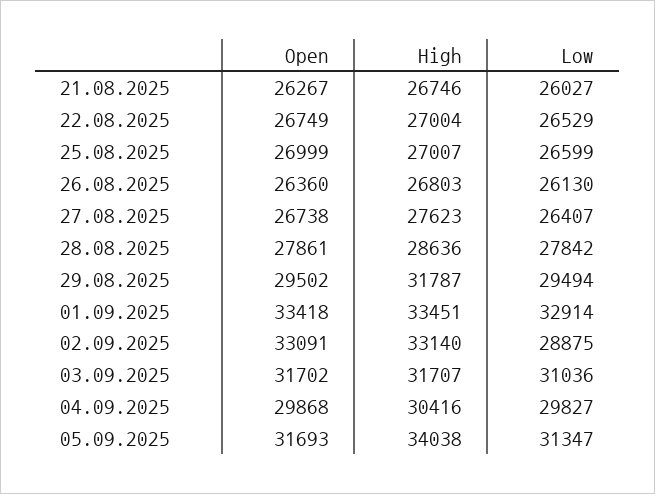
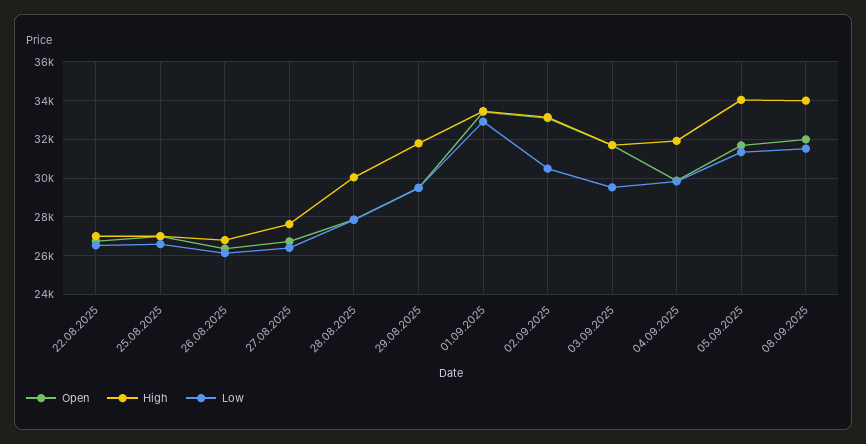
Open, 21.08.2025: 26267 -> none
High, 21.08.2025: 26746 -> none
Low, 21.08.2025: 26027 -> none
High, 28.08.2025: 28636 -> 30000
Low, 02.09.2025: 28875 -> 30500
Low, 03.09.2025: 31036 -> 29500
High, 04.09.2025: 30416 -> 32000
Open, 08.09.2025: none -> 32000
High, 08.09.2025: none -> 34000
Low, 08.09.2025: none -> 31500

